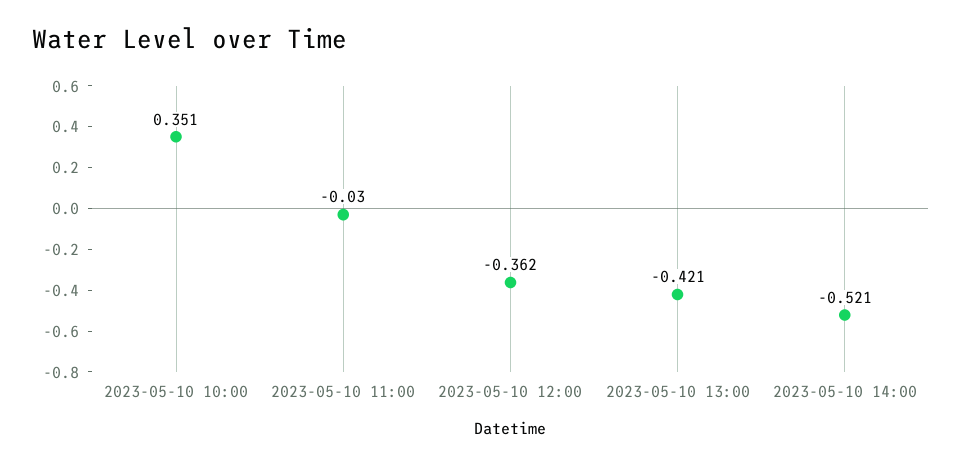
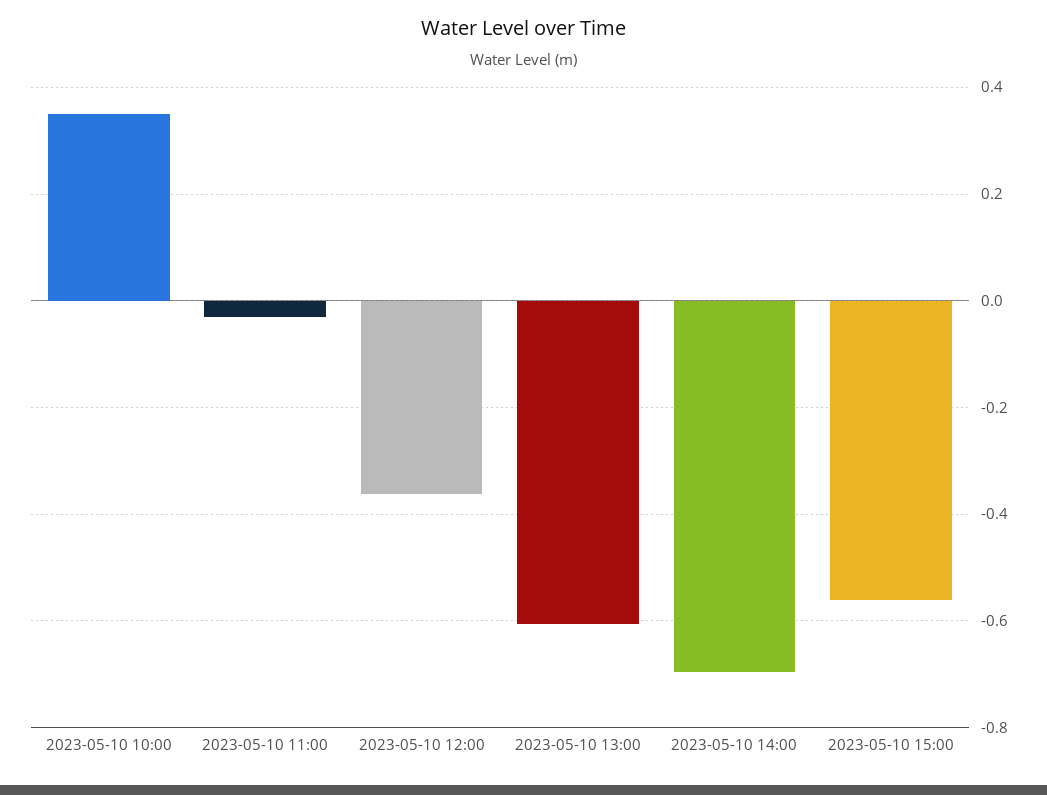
2023-05-10 13:00: -0.421 -> -0.6
2023-05-10 14:00: -0.521 -> -0.7
2023-05-10 15:00: none -> -0.56

